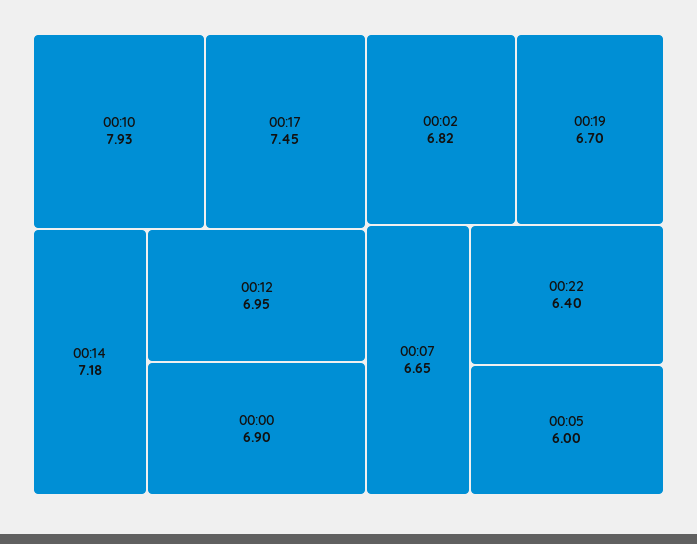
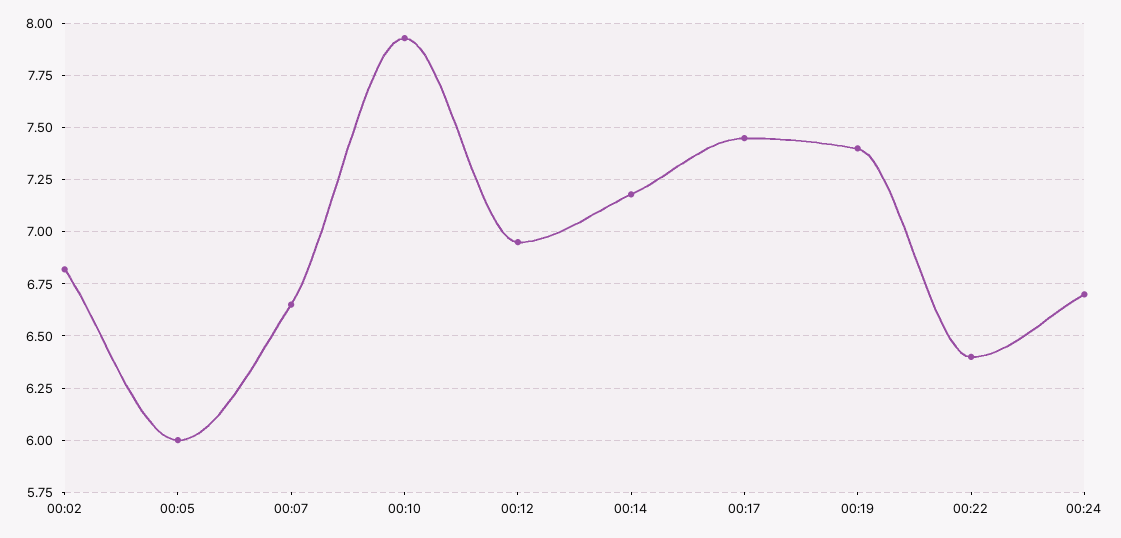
00:00: 6.9 -> none
00:19: 6.7 -> 7.4
00:24: none -> 6.7

